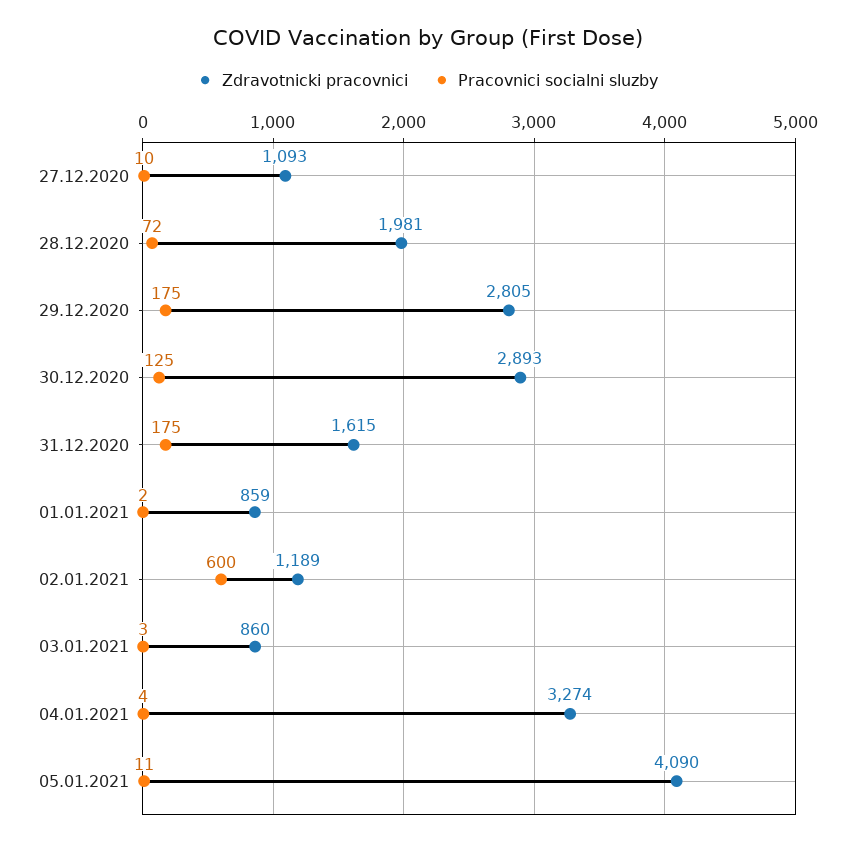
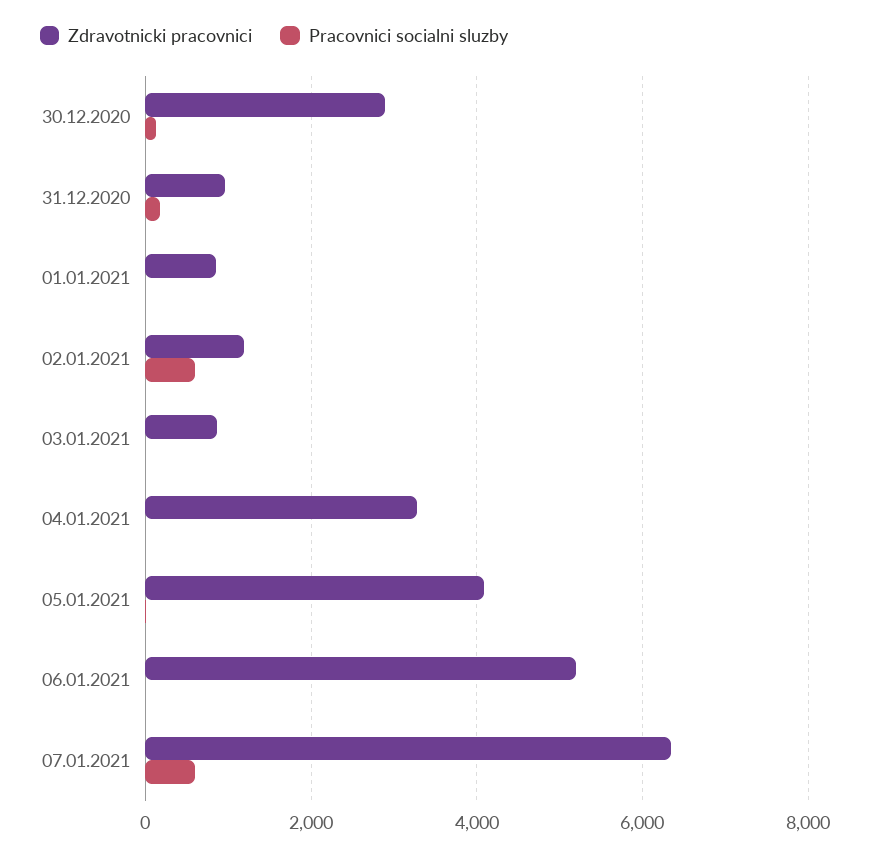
Zdravotnicki pracovnici, 27.12.2020: 1093 -> none
Pracovnici socialni sluzby, 27.12.2020: 10 -> none
Zdravotnicki pracovnici, 28.12.2020: 1981 -> none
Pracovnici socialni sluzby, 28.12.2020: 72 -> none
Zdravotnicki pracovnici, 29.12.2020: 2805 -> none
Pracovnici socialni sluzby, 29.12.2020: 175 -> none
Zdravotnicki pracovnici, 31.12.2020: 1615 -> 1000
Zdravotnicki pracovnici, 06.01.2021: none -> 5200
Pracovnici socialni sluzby, 06.01.2021: none -> 0
Zdravotnicki pracovnici, 07.01.2021: none -> 6400
Pracovnici socialni sluzby, 07.01.2021: none -> 600

